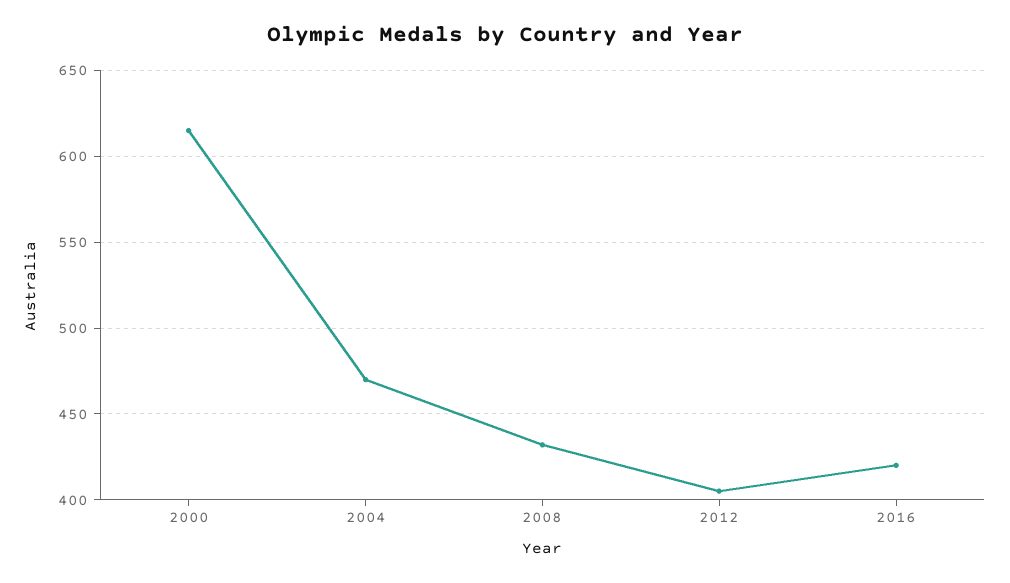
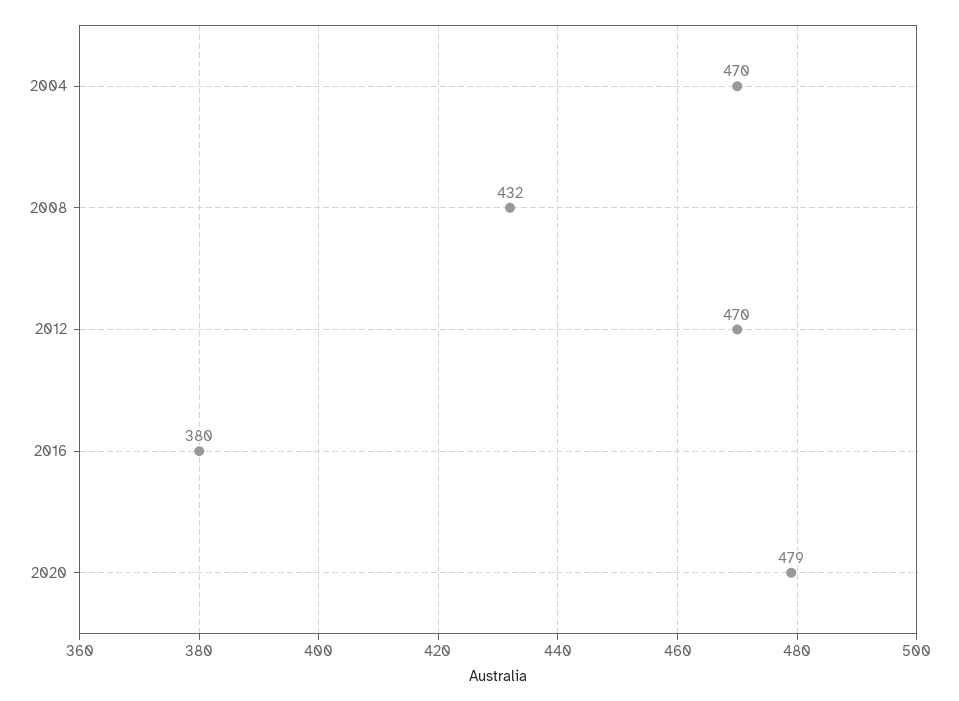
2000: 615 -> none
2012: 405 -> 470
2016: 420 -> 380
2020: none -> 479

